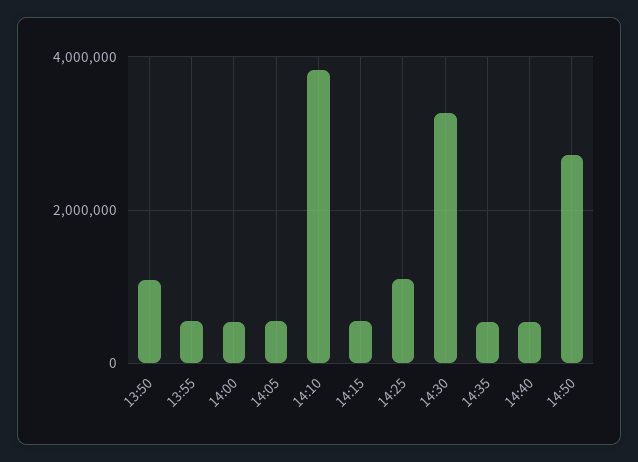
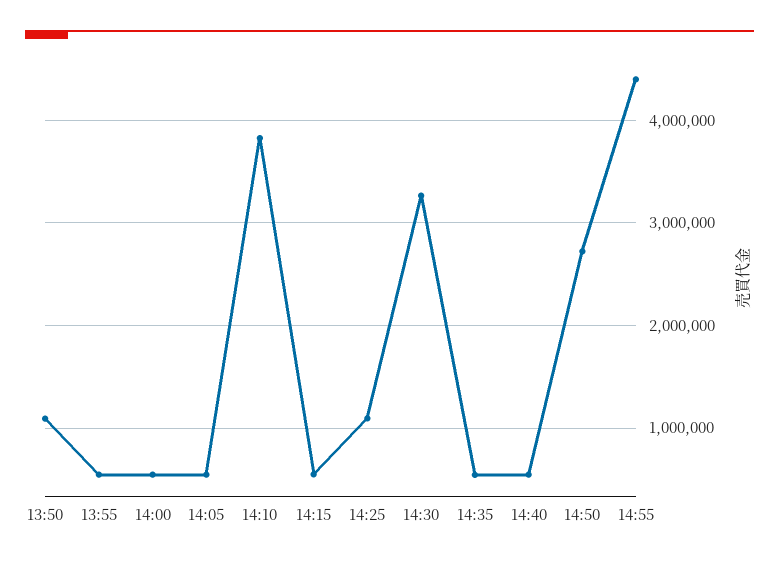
14:55: none -> 4400000

